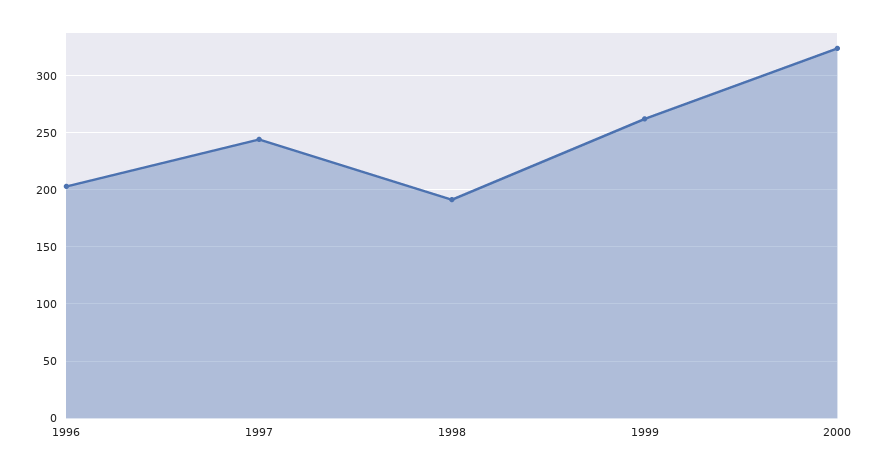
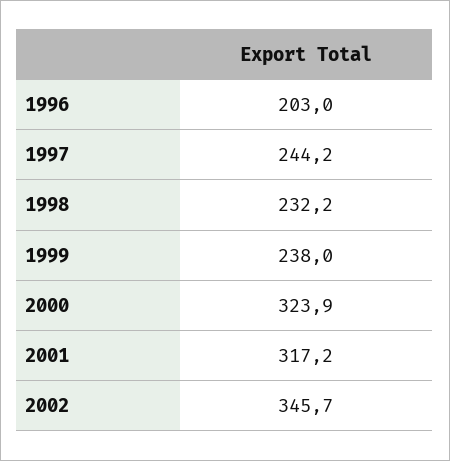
1998: 190 -> 232.2
1999: 260 -> 238
2001: none -> 317.2
2002: none -> 345.7

